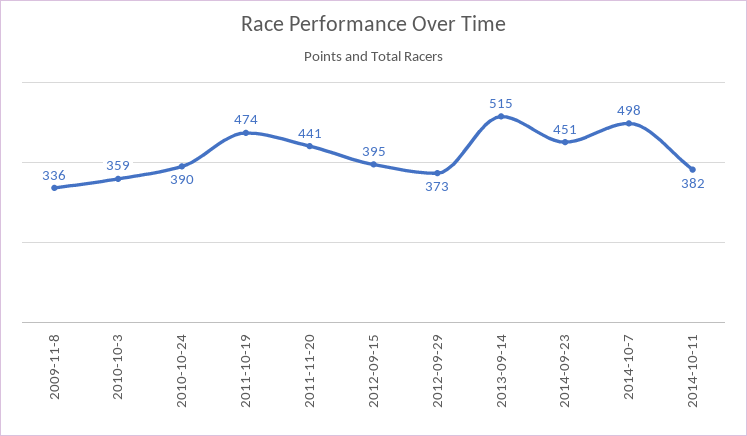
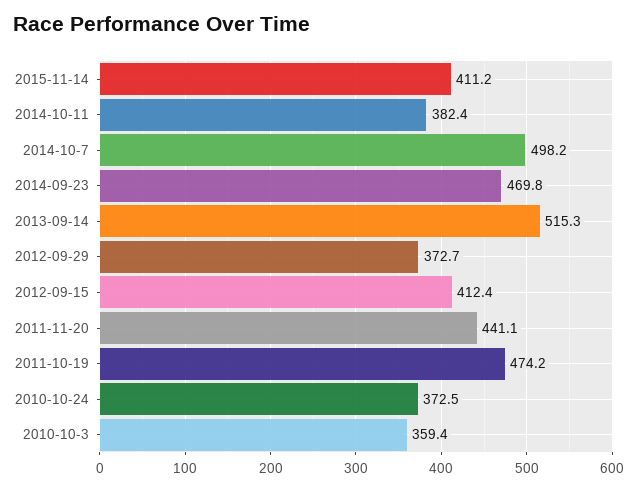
2009-11-8: 336 -> none
2010-10-24: 390 -> 372.5
2012-09-15: 395 -> 412.4
2014-09-23: 451 -> 469.8
2015-11-14: none -> 411.2

